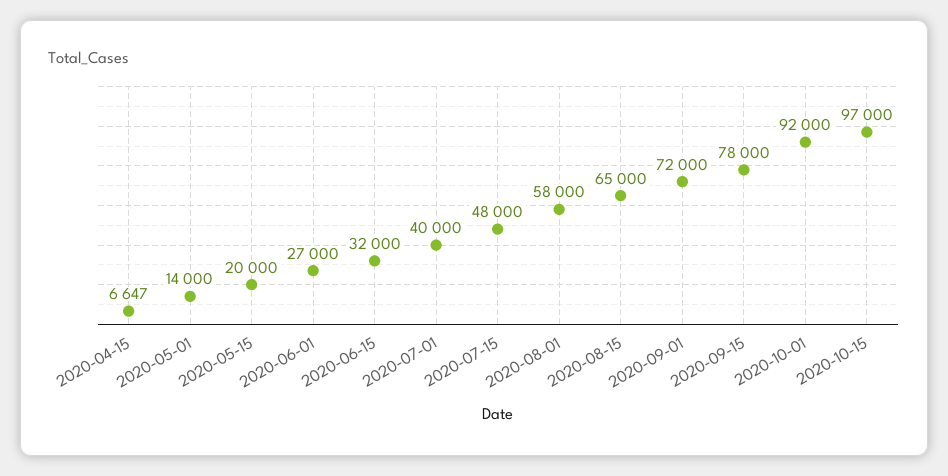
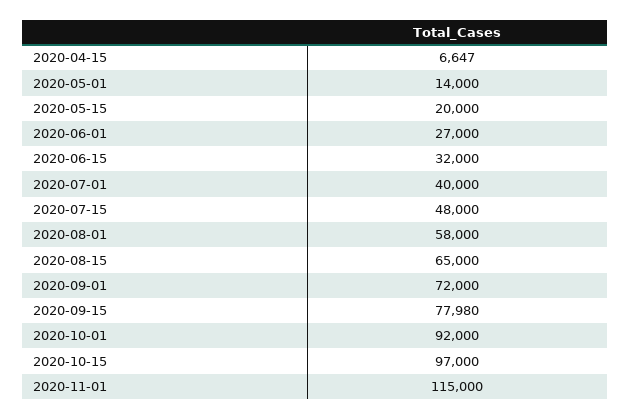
2020-09-15: 78000 -> 77980
2020-11-01: none -> 115000

